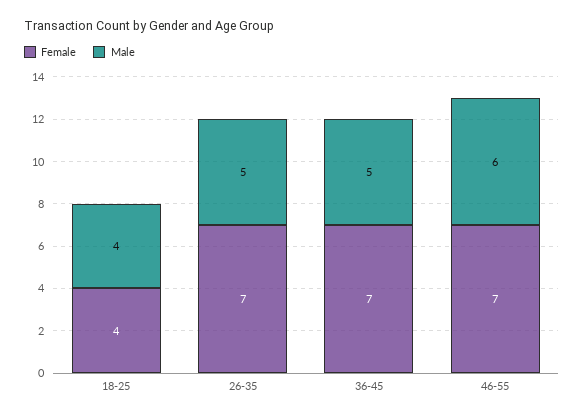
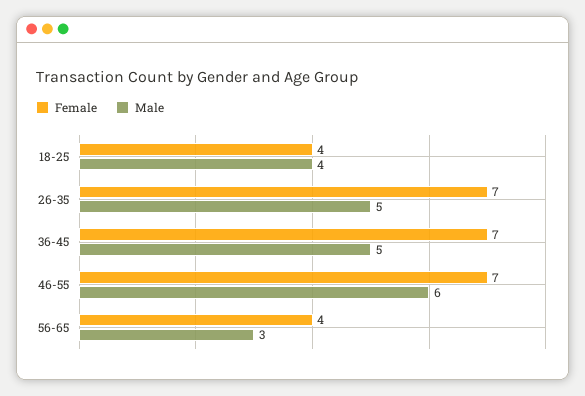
Female, 56-65: none -> 4
Male, 56-65: none -> 3

